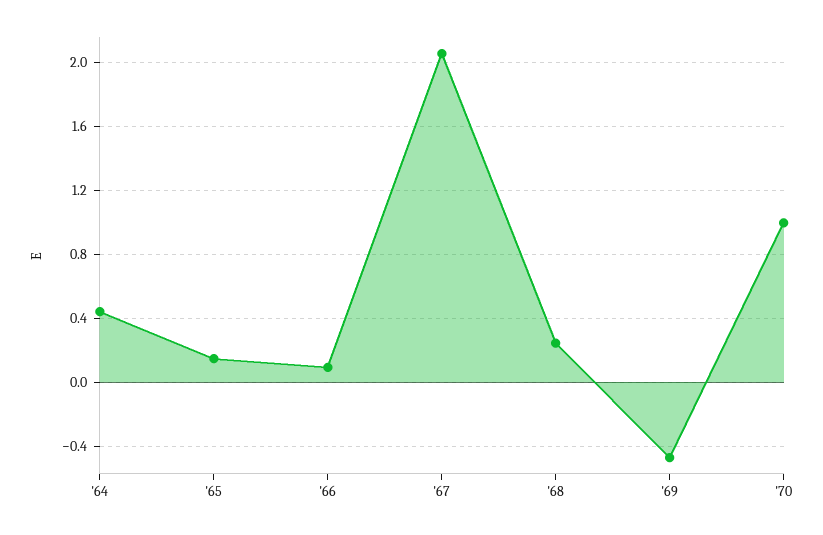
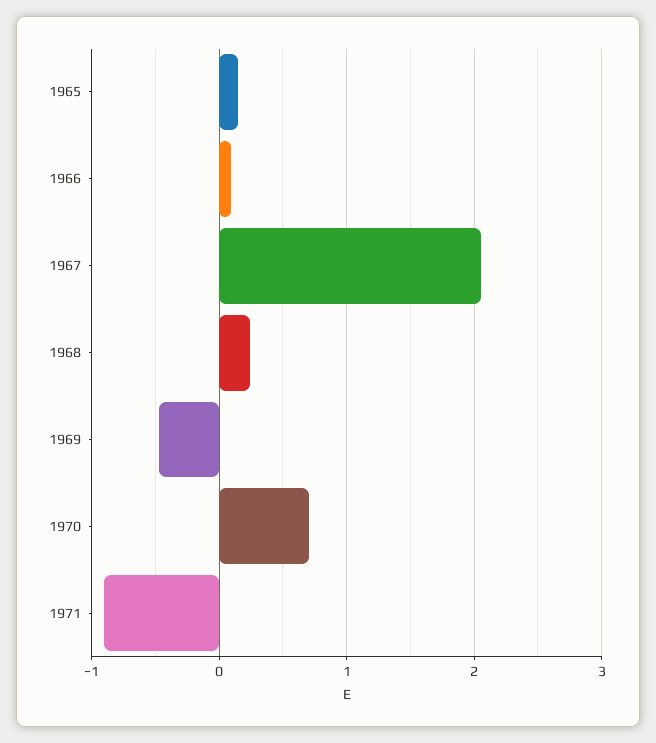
'64: 0.45 -> none
'70: 1 -> 0.7
1971: none -> -0.9

